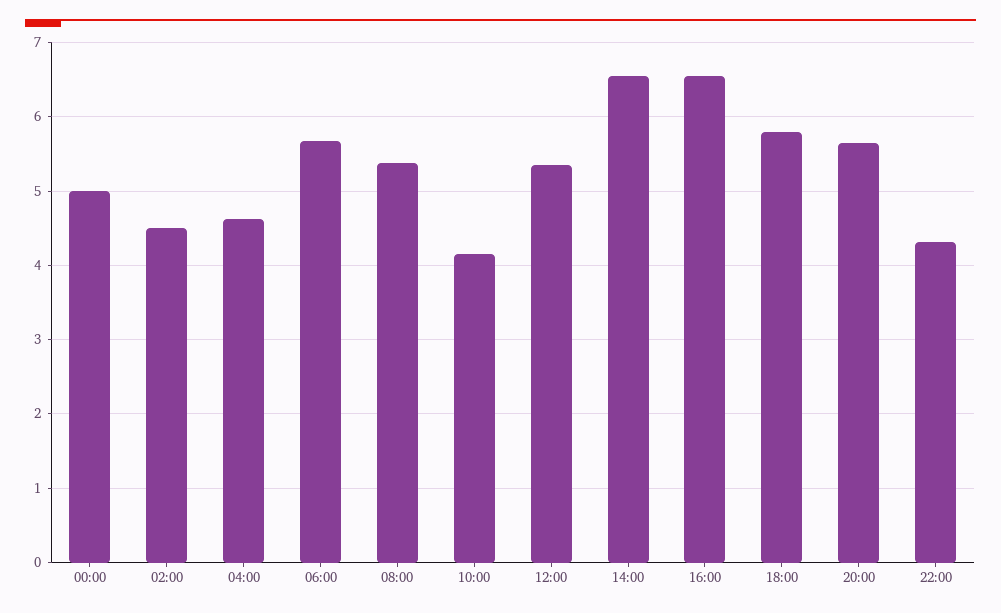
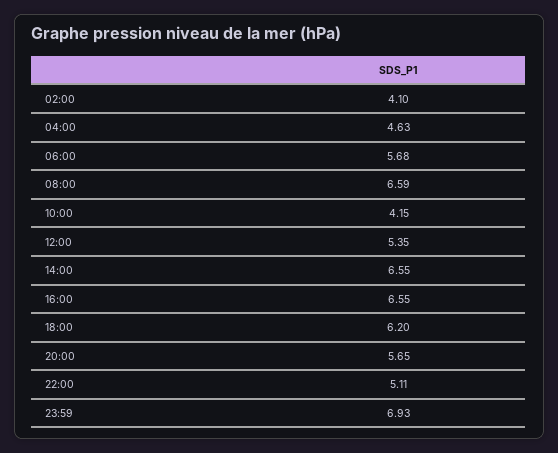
00:00: 5 -> none
02:00: 4.5 -> 4.1
08:00: 5.4 -> 6.59
18:00: 5.8 -> 6.2
22:00: 4.3 -> 5.11
23:59: none -> 6.93

